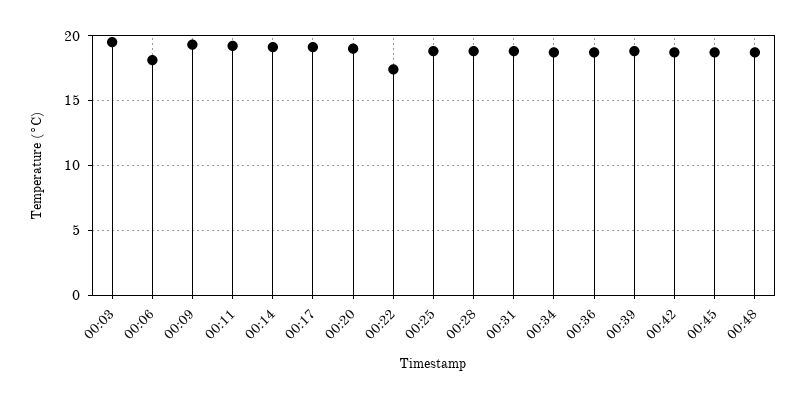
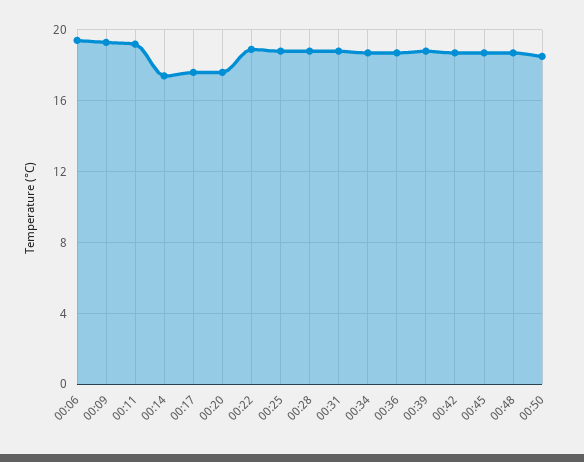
00:03: 19.5 -> none
00:06: 18 -> 19.5
00:14: 19 -> 17.5
00:17: 19 -> 17.5
00:20: 19 -> 17.5
00:22: 17.5 -> 19
00:50: none -> 18.5

